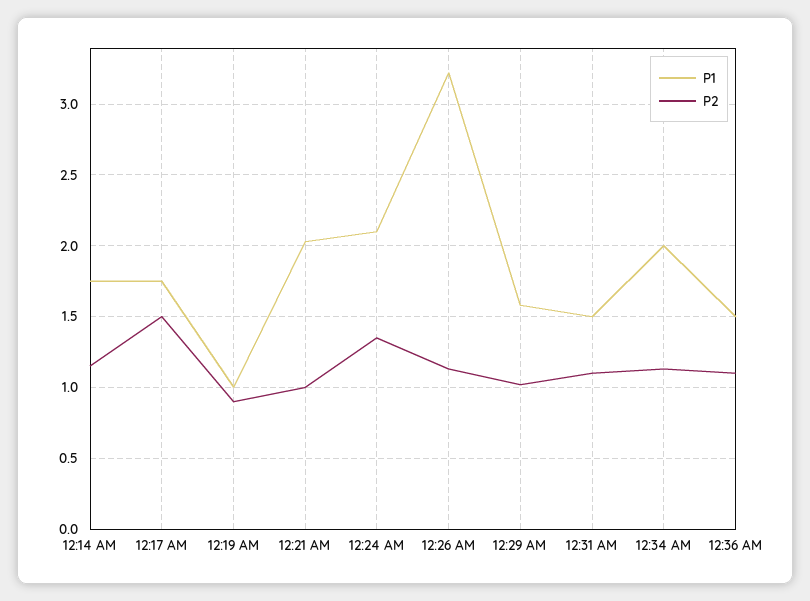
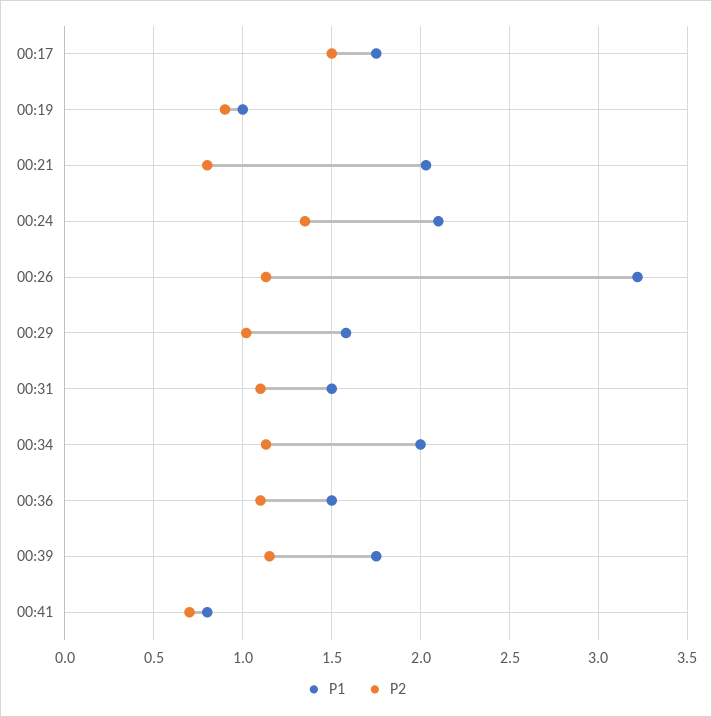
P1, 12:14 AM: 1.75 -> none
P2, 12:14 AM: 1.15 -> none
P2, 12:21 AM: 1 -> 0.8
P1, 00:39: none -> 1.75
P2, 00:39: none -> 1.15
P1, 00:41: none -> 0.8
P2, 00:41: none -> 0.7

